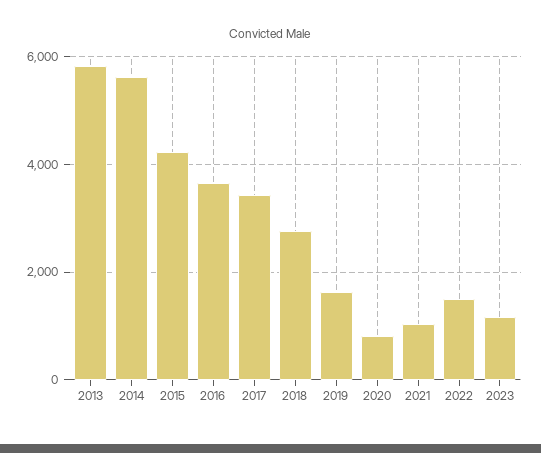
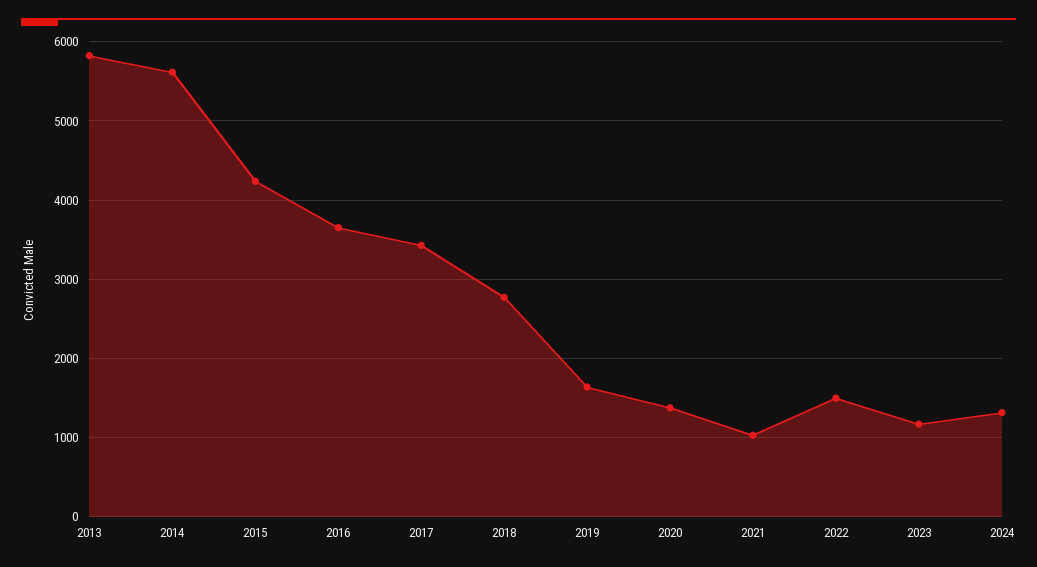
2020: 800 -> 1400
2024: none -> 1300

